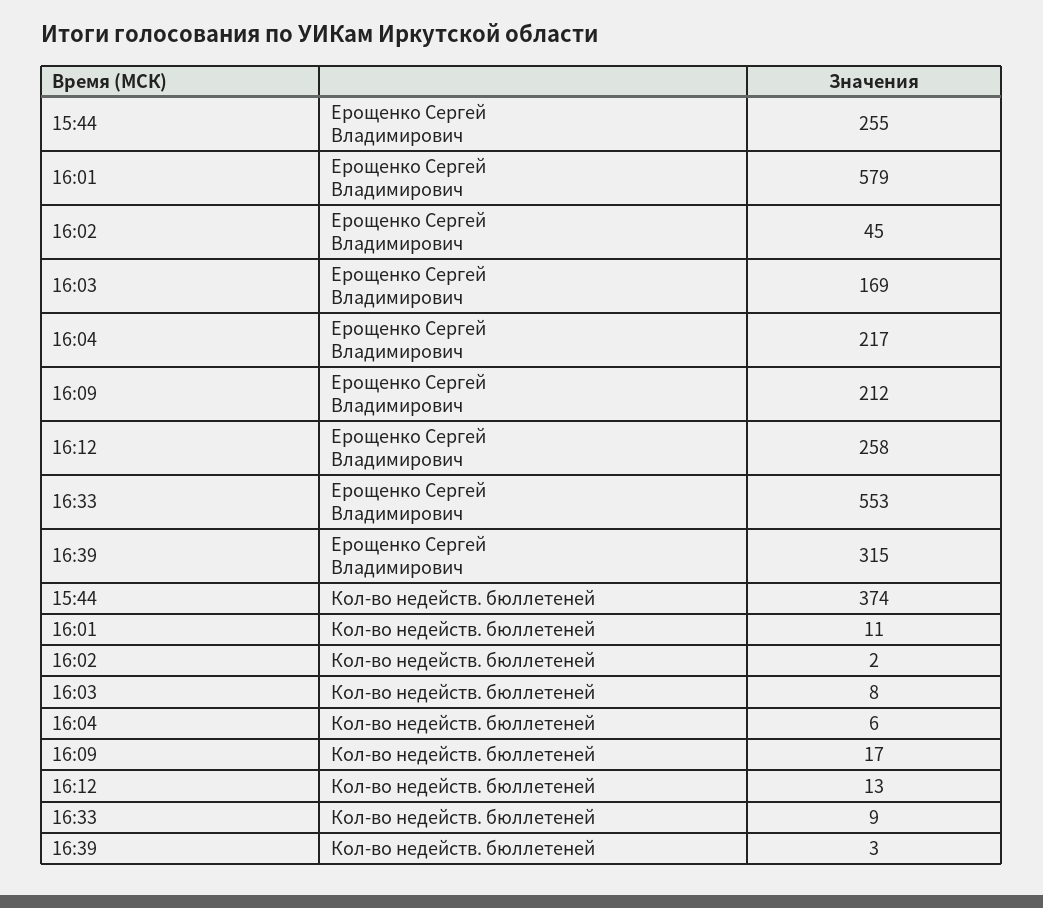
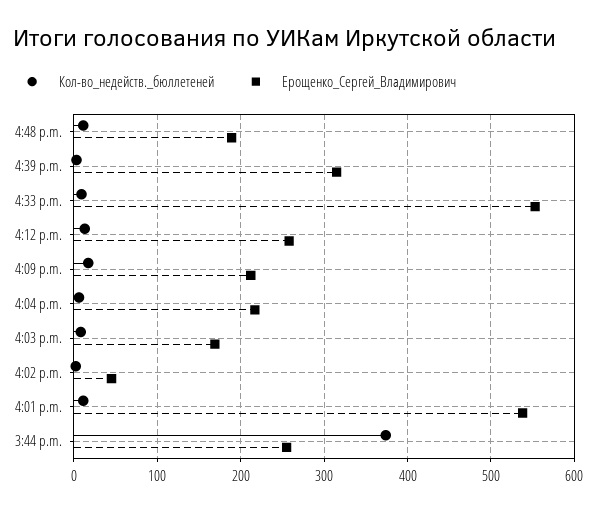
Ерощенко Сергей Владимирович, 16:01: 579 -> 540
Кол-во недейств. бюллетеней, 4:48 p.m.: none -> 10
Ерощенко Сергей Владимирович, 4:48 p.m.: none -> 190

